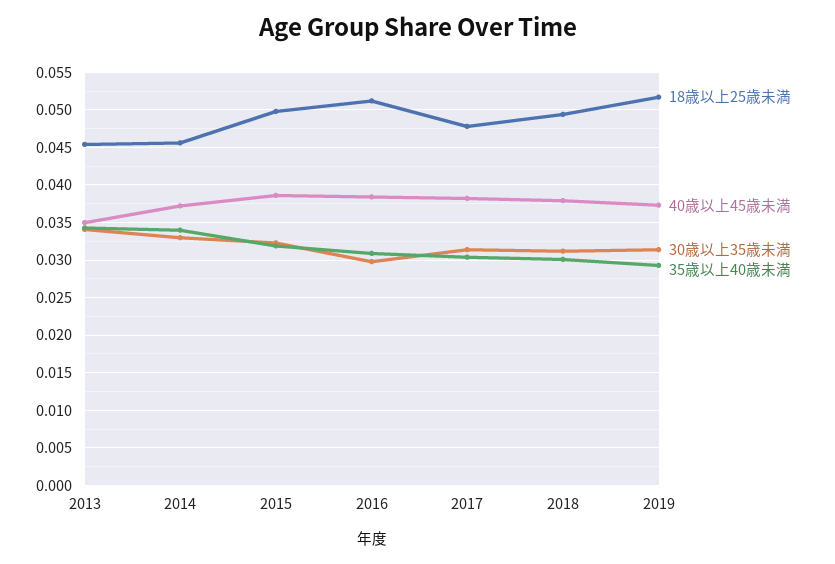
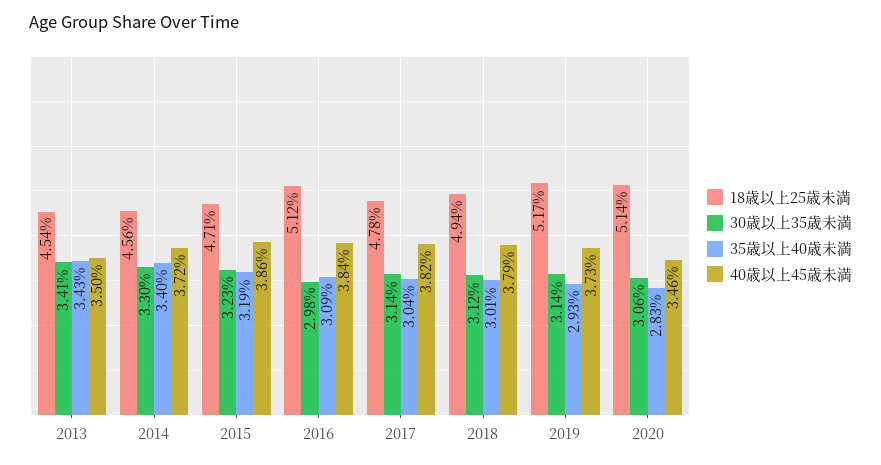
18歳以上25歳未満, 2015: 0.05 -> 0.0471
18歳以上25歳未満, 2020: none -> 0.0514
30歳以上35歳未満, 2020: none -> 0.0306
35歳以上40歳未満, 2020: none -> 0.0283
40歳以上45歳未満, 2020: none -> 0.0346

